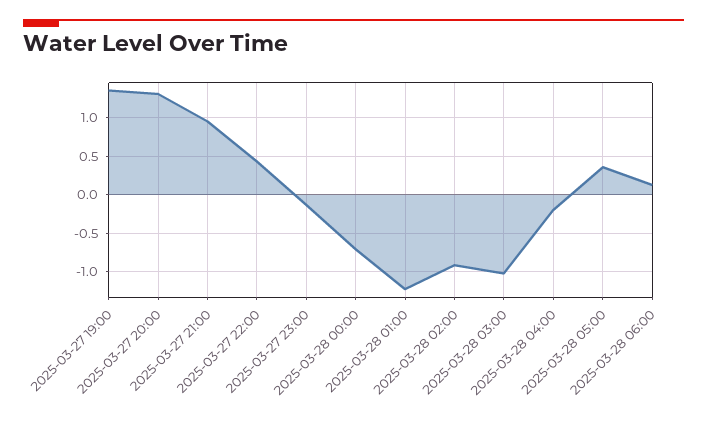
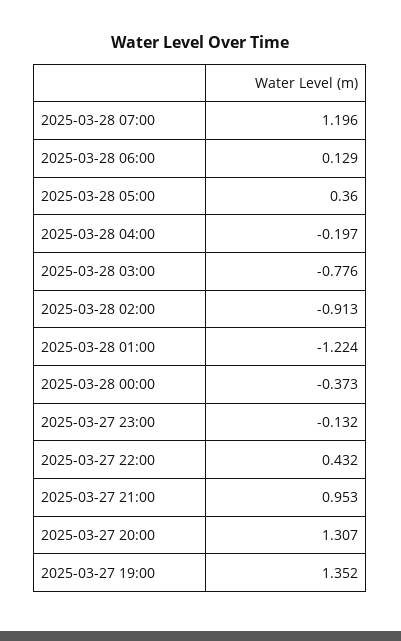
2025-03-28 00:00: -0.7 -> -0.373
2025-03-28 03:00: -1 -> -0.776
2025-03-28 07:00: none -> 1.196

